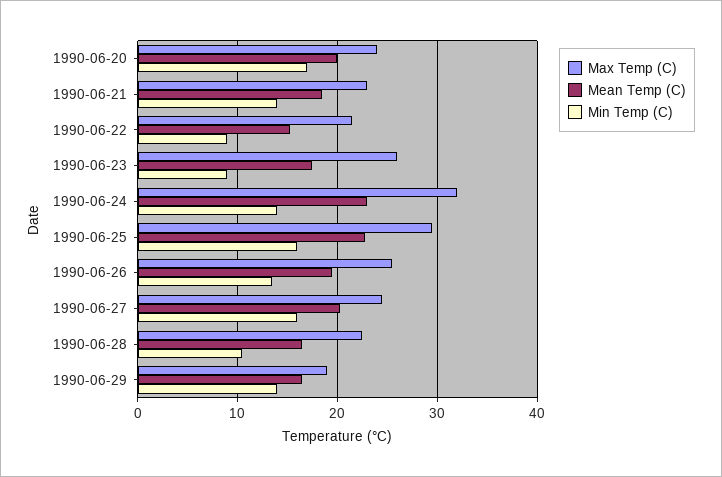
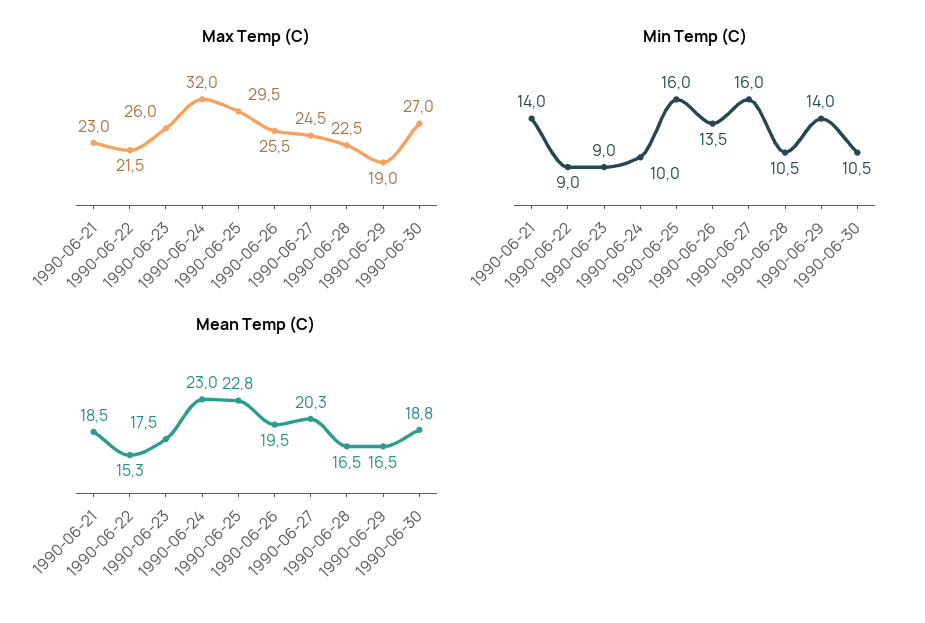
Max Temp (C), 1990-06-20: 24 -> none
Mean Temp (C), 1990-06-20: 20 -> none
Min Temp (C), 1990-06-20: 17 -> none
Min Temp (C), 1990-06-24: 14 -> 10
Max Temp (C), 1990-06-30: none -> 27
Min Temp (C), 1990-06-30: none -> 10.5
Mean Temp (C), 1990-06-30: none -> 18.8

